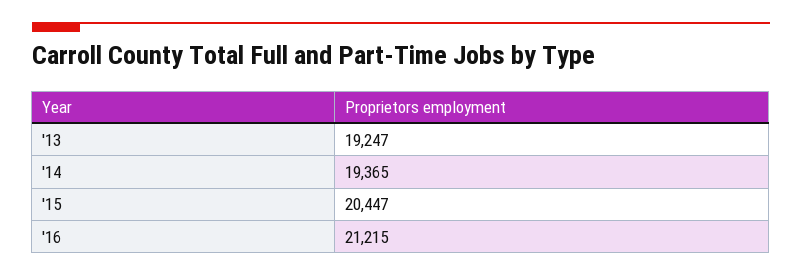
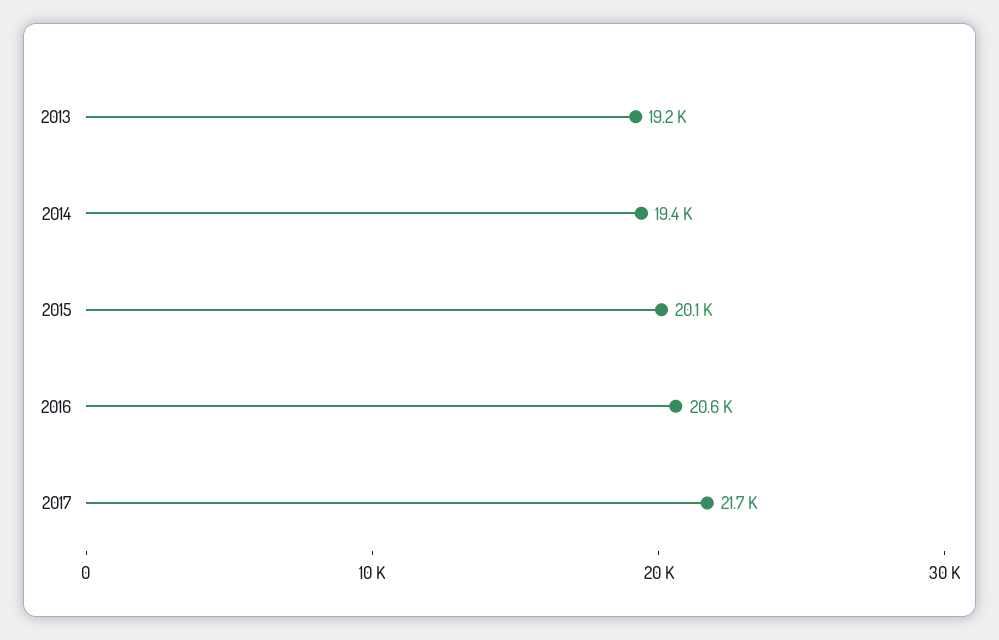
'15: 20447 -> 20100
'16: 21215 -> 20600
2017: none -> 21700

